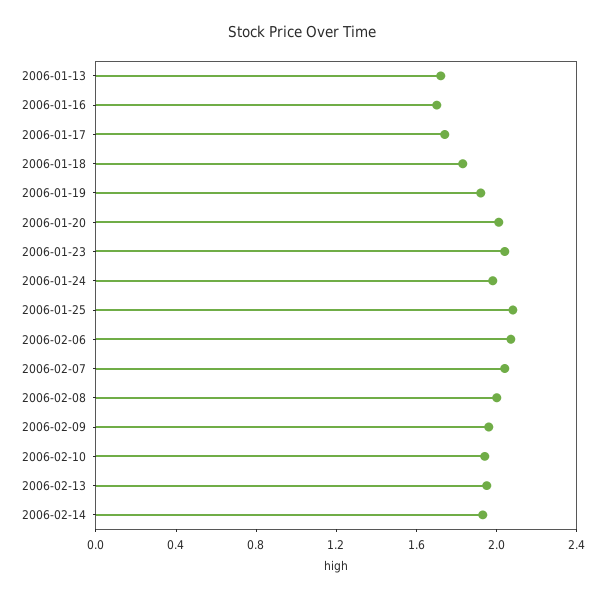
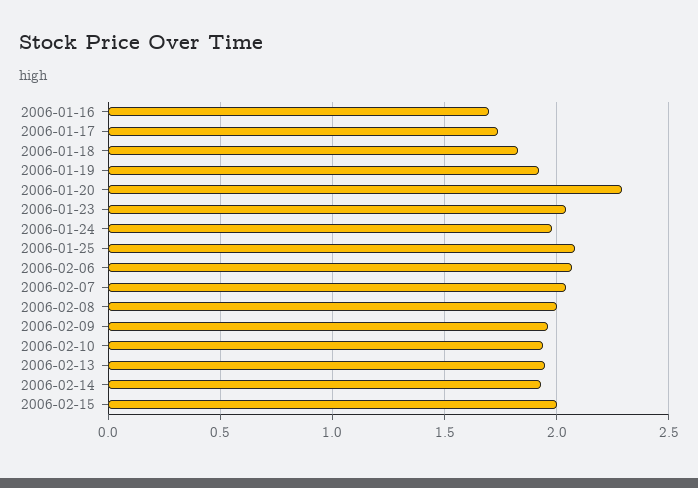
2006-01-13: 1.7 -> none
2006-01-20: 2 -> 2.3
2006-02-15: none -> 2

